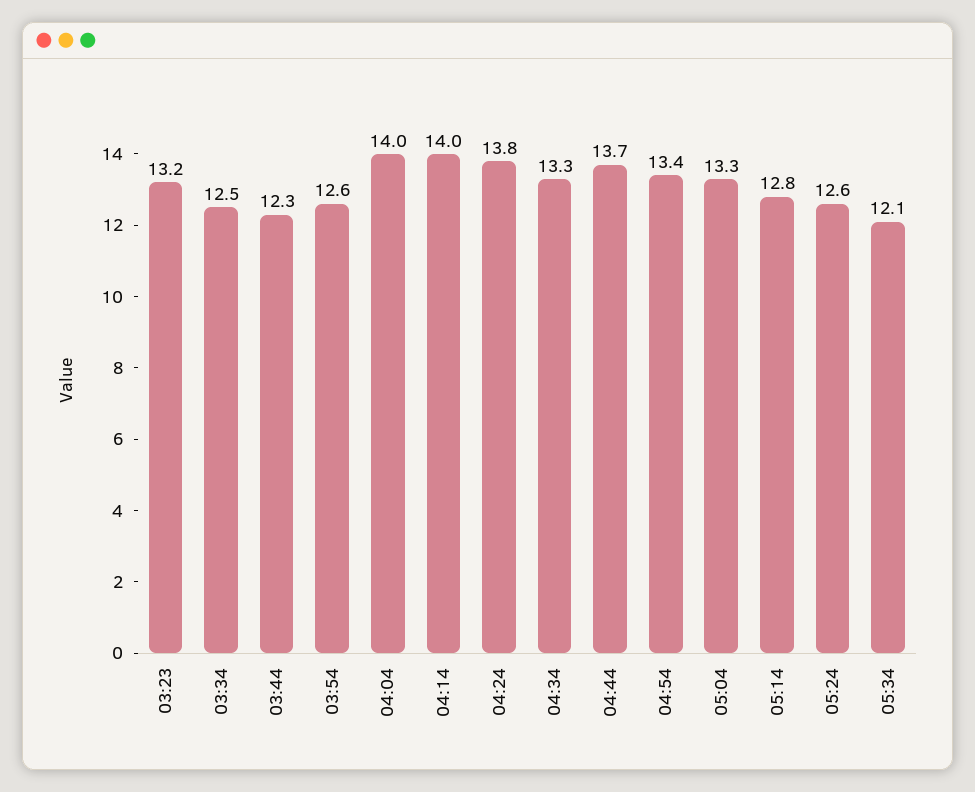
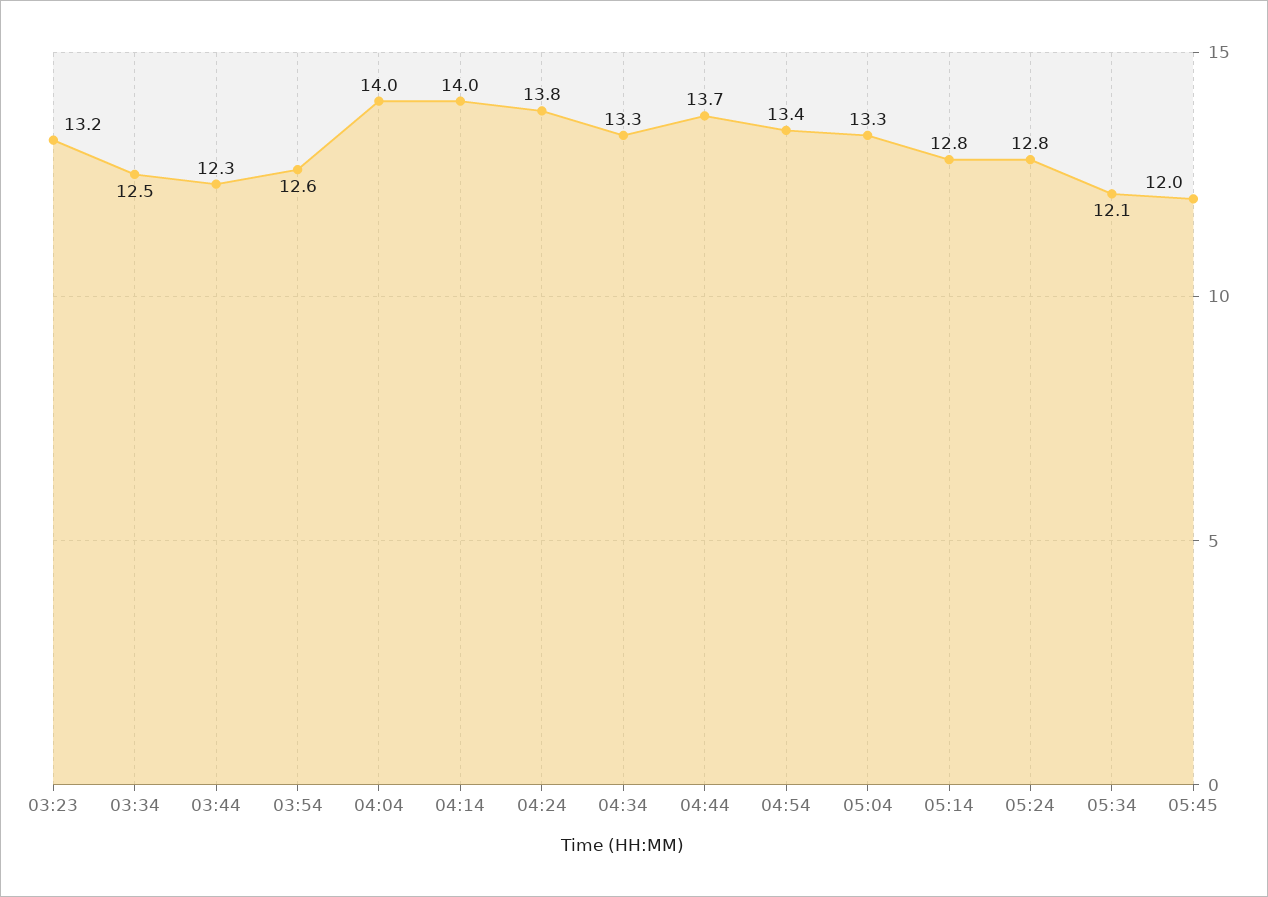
05:24: 12.6 -> 12.8
05:45: none -> 12

